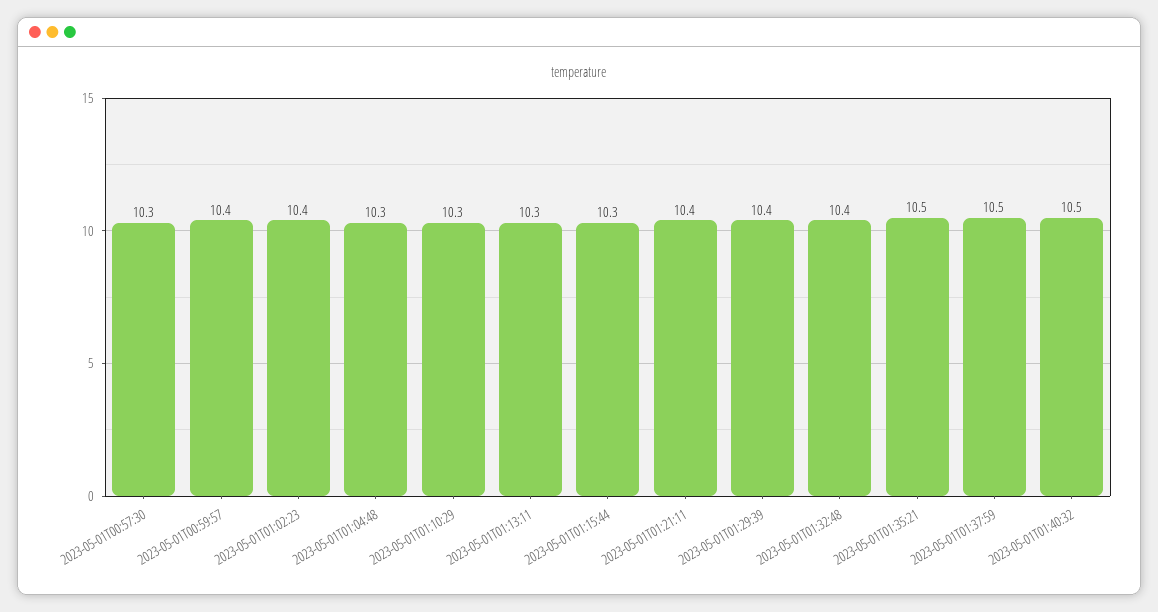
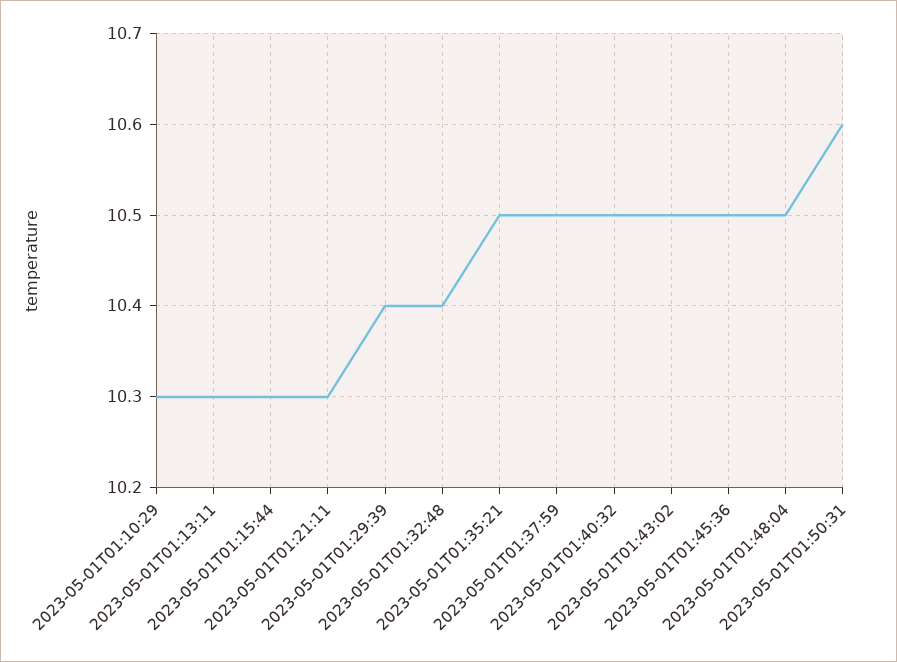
2023-05-01T00:57:30: 10.3 -> none
2023-05-01T00:59:57: 10.4 -> none
2023-05-01T01:02:23: 10.4 -> none
2023-05-01T01:04:48: 10.3 -> none
2023-05-01T01:21:11: 10.4 -> 10.3
2023-05-01T01:43:02: none -> 10.5
2023-05-01T01:45:36: none -> 10.5
2023-05-01T01:48:04: none -> 10.5
2023-05-01T01:50:31: none -> 10.6

